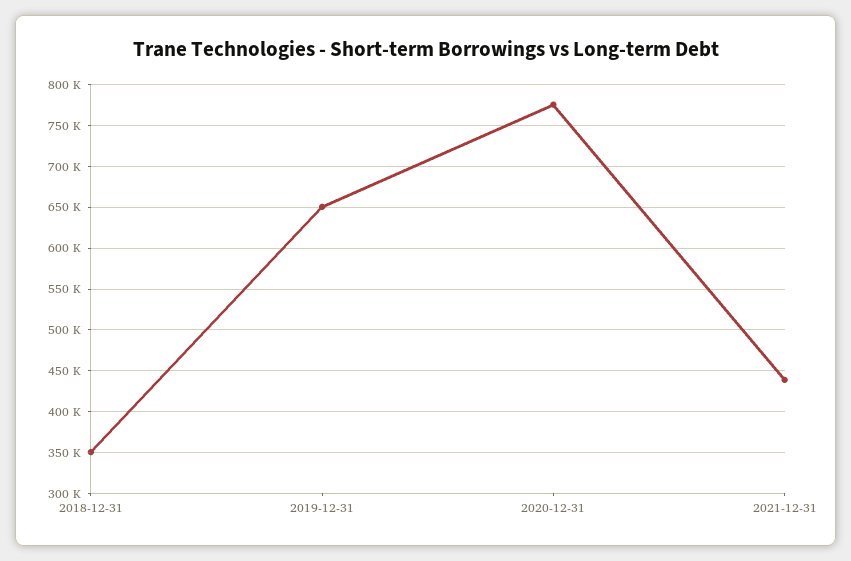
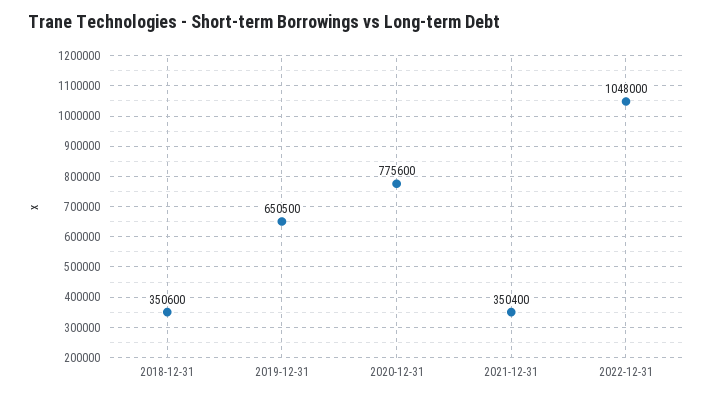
2021-12-31: 440000 -> 350400
2022-12-31: none -> 1048000

